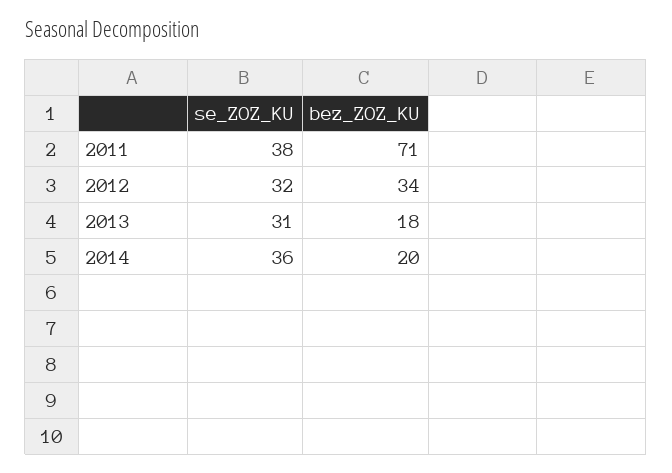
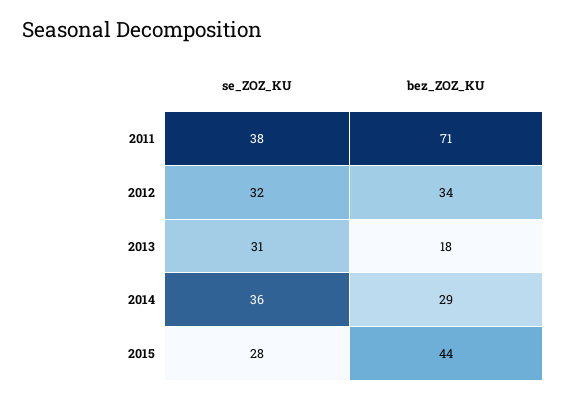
bez_ZOZ_KU, 2014: 20 -> 29
se_ZOZ_KU, 2015: none -> 28
bez_ZOZ_KU, 2015: none -> 44

